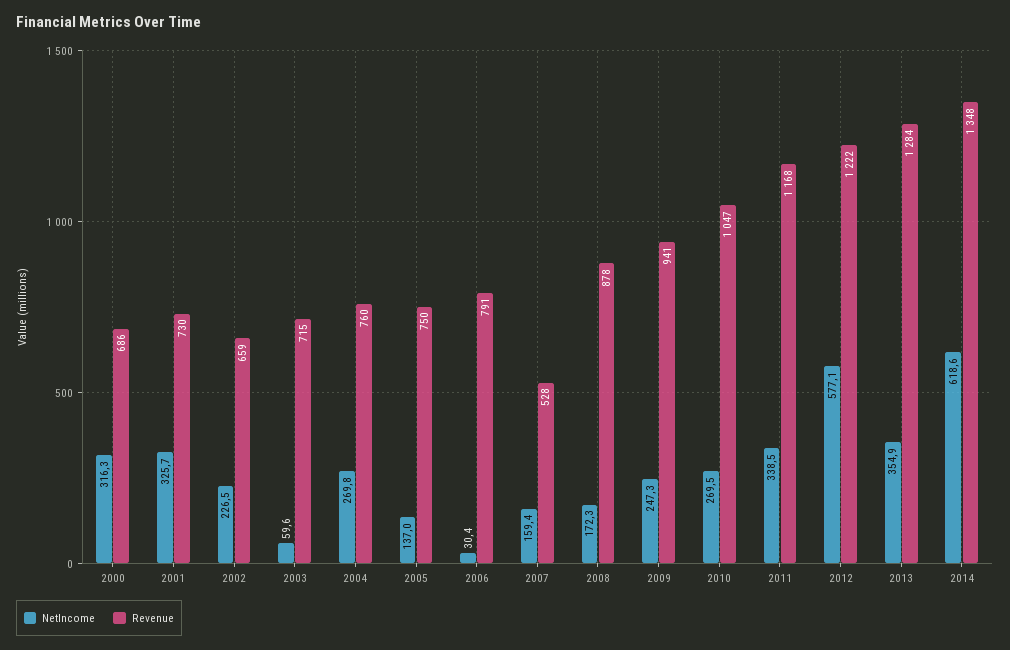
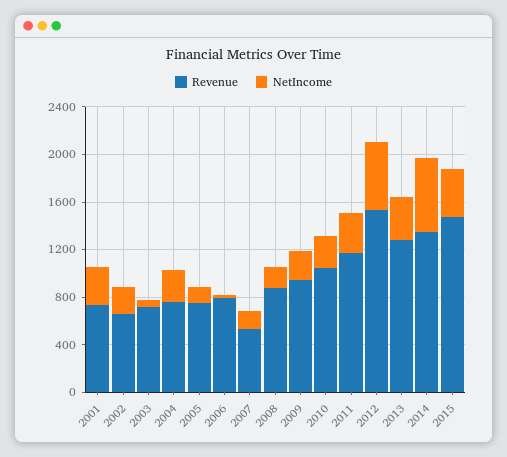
NetIncome, 2000: 316.3 -> none
Revenue, 2000: 686 -> none
Revenue, 2012: 1222 -> 1500
Revenue, 2015: none -> 1500
NetIncome, 2015: none -> 400

